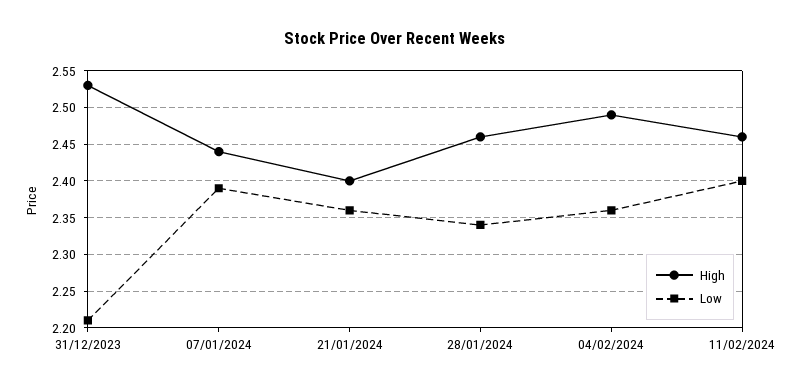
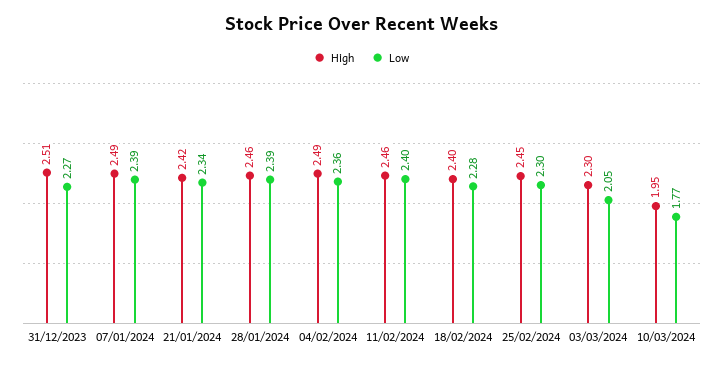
High, 31/12/2023: 2.53 -> 2.51
Low, 31/12/2023: 2.21 -> 2.27
High, 07/01/2024: 2.44 -> 2.49
High, 21/01/2024: 2.4 -> 2.42
Low, 21/01/2024: 2.36 -> 2.34
Low, 28/01/2024: 2.34 -> 2.39
High, 18/02/2024: none -> 2.4
Low, 18/02/2024: none -> 2.28
High, 25/02/2024: none -> 2.45
Low, 25/02/2024: none -> 2.3
High, 03/03/2024: none -> 2.3
Low, 03/03/2024: none -> 2.05
High, 10/03/2024: none -> 1.95
Low, 10/03/2024: none -> 1.77

